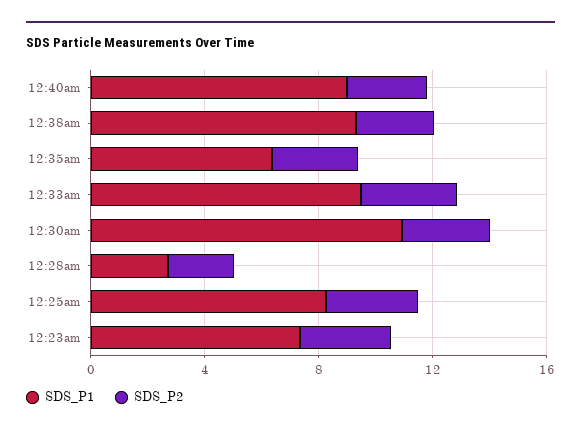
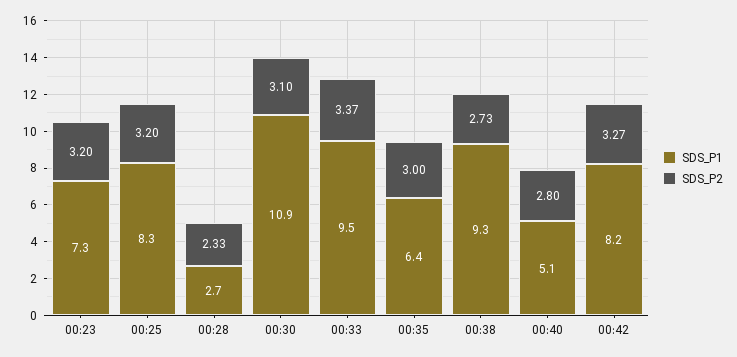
SDS_P1, 12:40am: 9 -> 5.1
SDS_P1, 00:42: none -> 8.2
SDS_P2, 00:42: none -> 3.27

